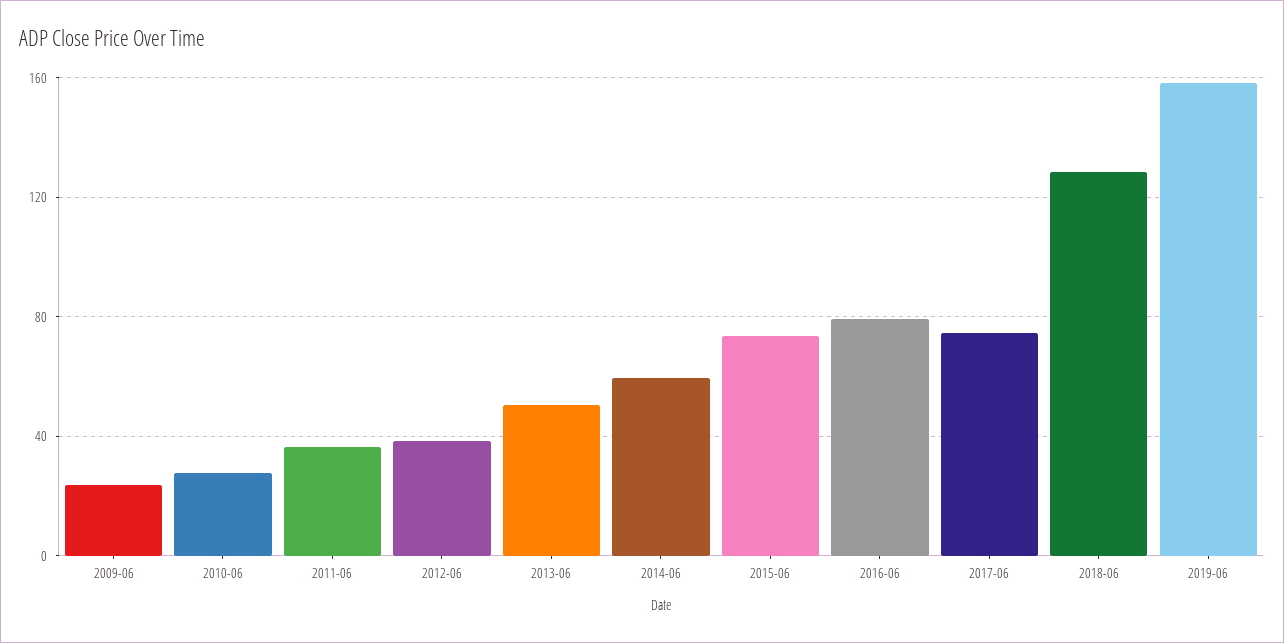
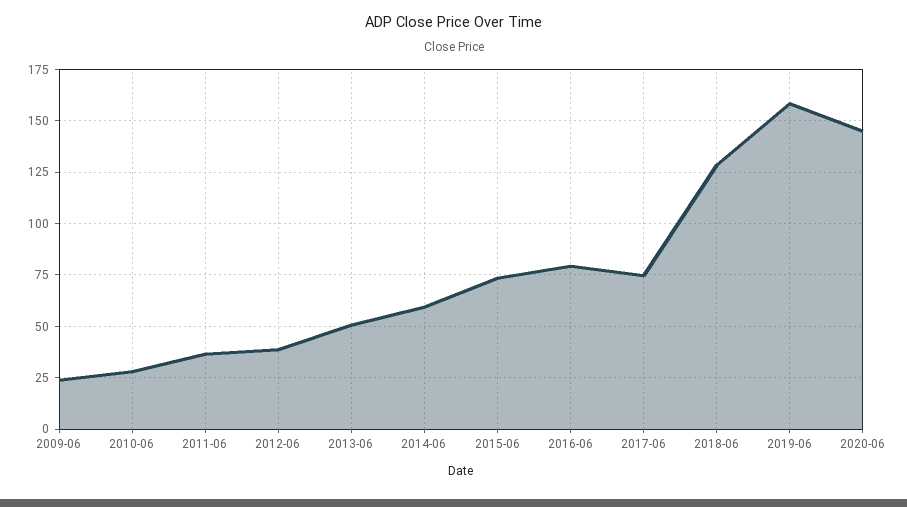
2020-06: none -> 145

